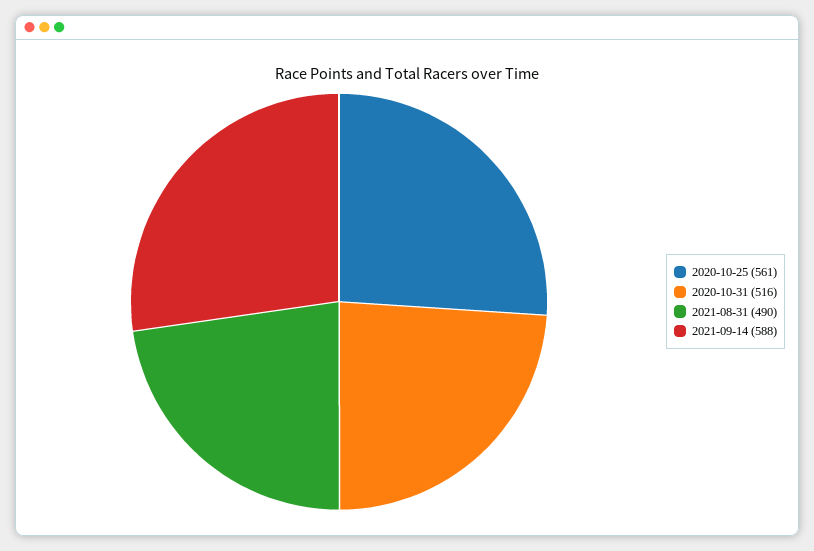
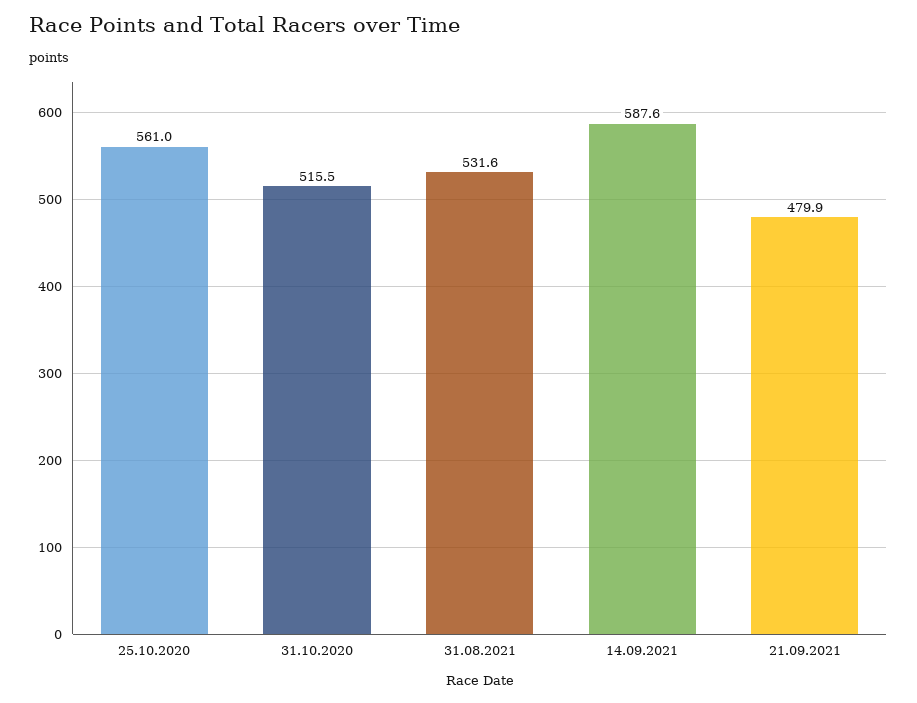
2021-08-31: 490 -> 531.6
21.09.2021: none -> 479.9

